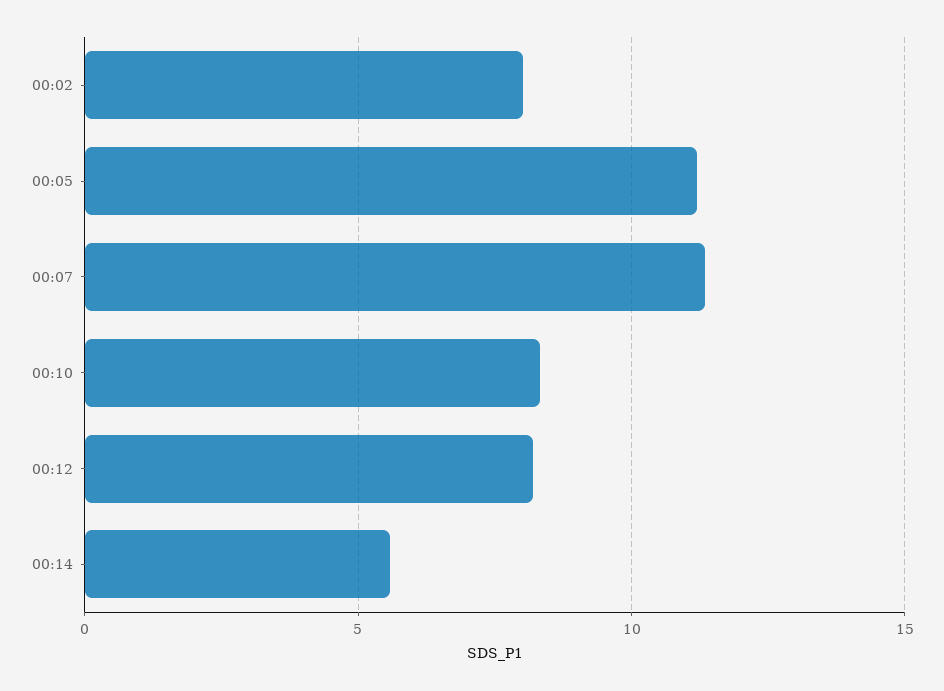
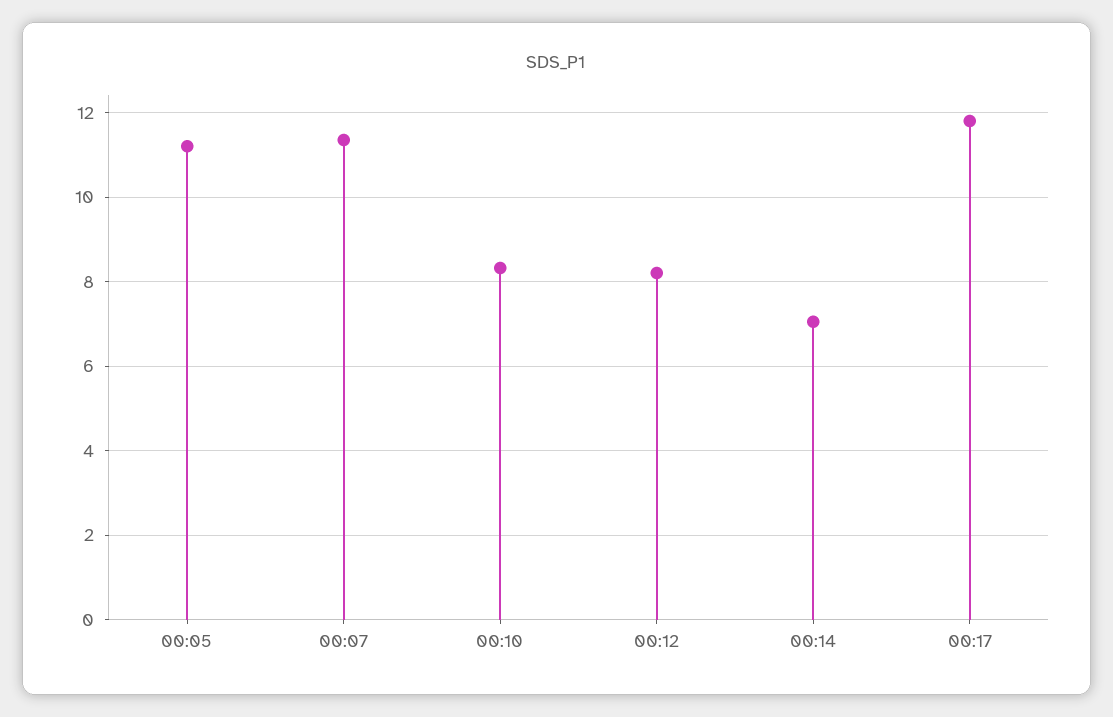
00:02: 8 -> none
00:14: 5.5 -> 7
00:17: none -> 11.8

